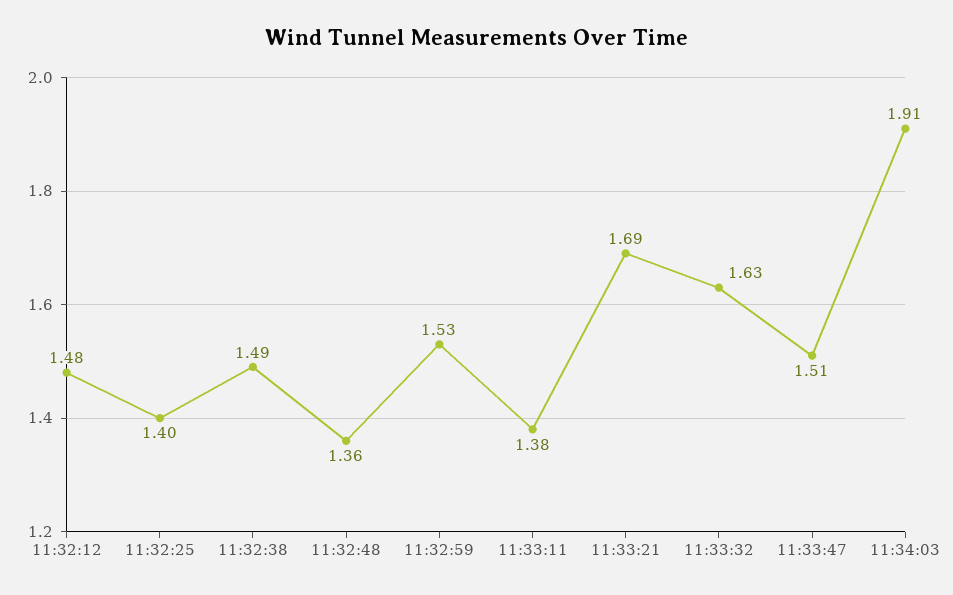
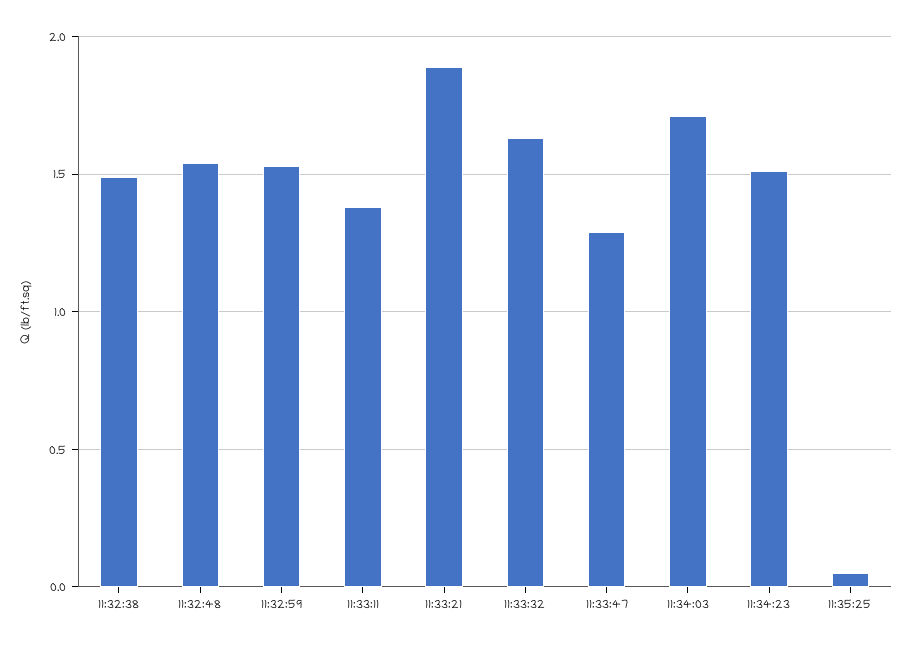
11:32:12: 1.48 -> none
11:32:25: 1.4 -> none
11:32:48: 1.36 -> 1.55
11:33:21: 1.69 -> 1.9
11:33:47: 1.51 -> 1.3
11:34:03: 1.91 -> 1.7
11:34:23: none -> 1.5
11:35:25: none -> 0.05

